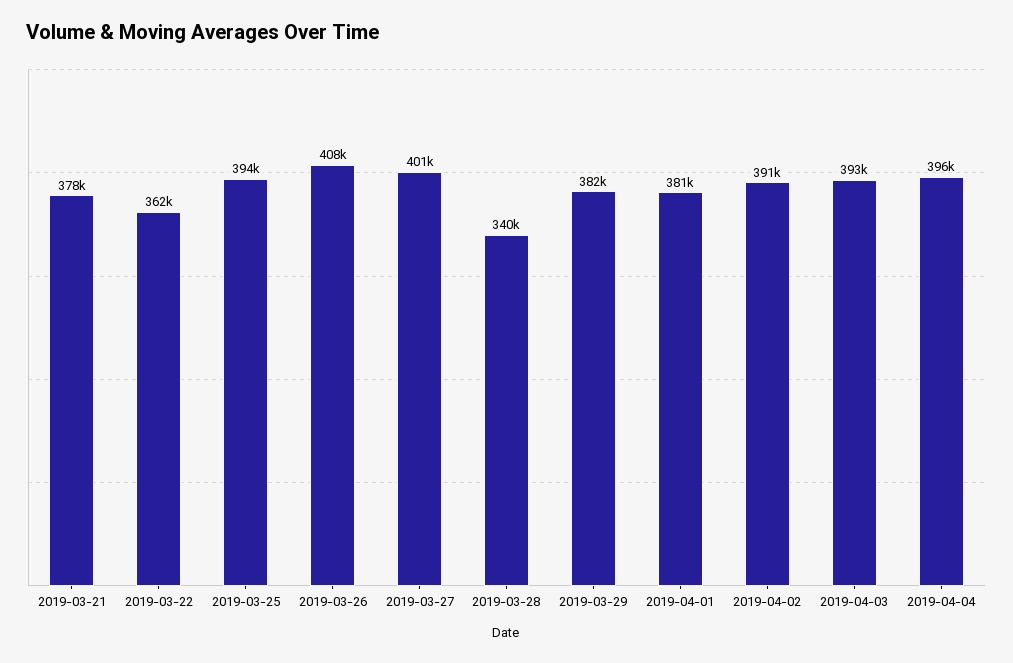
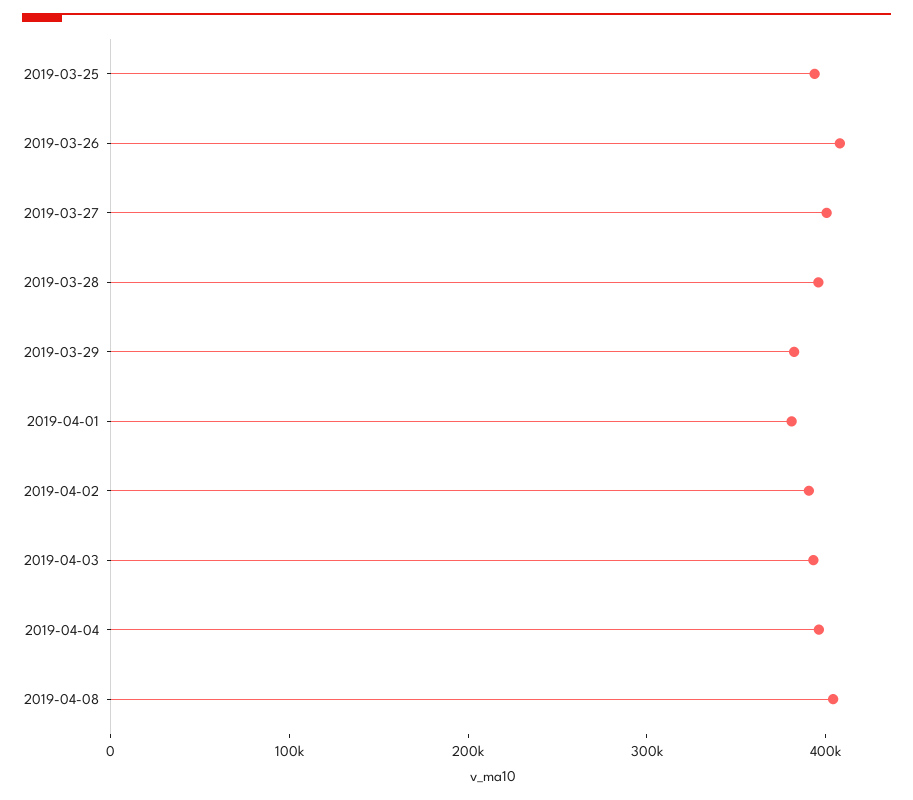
2019-03-21: 378000 -> none
2019-03-22: 362000 -> none
2019-03-28: 340000 -> 400000
2019-04-08: none -> 400000

